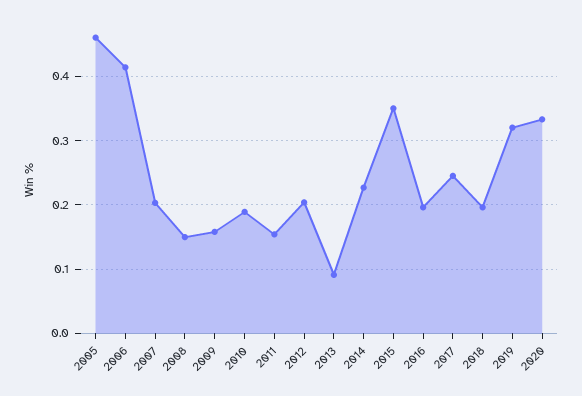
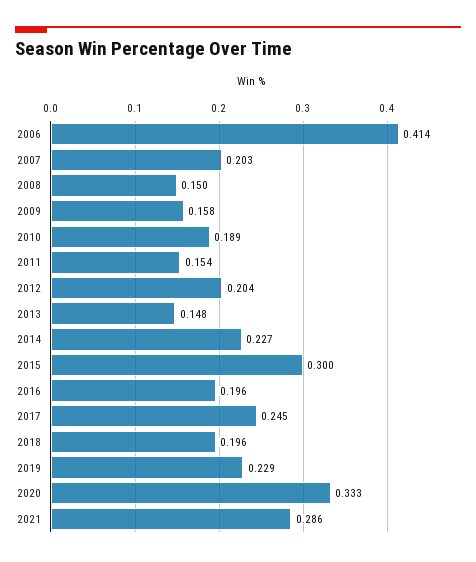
2005: 0.46 -> none
2013: 0.09 -> 0.148
2015: 0.35 -> 0.3
2019: 0.32 -> 0.229
2021: none -> 0.286

